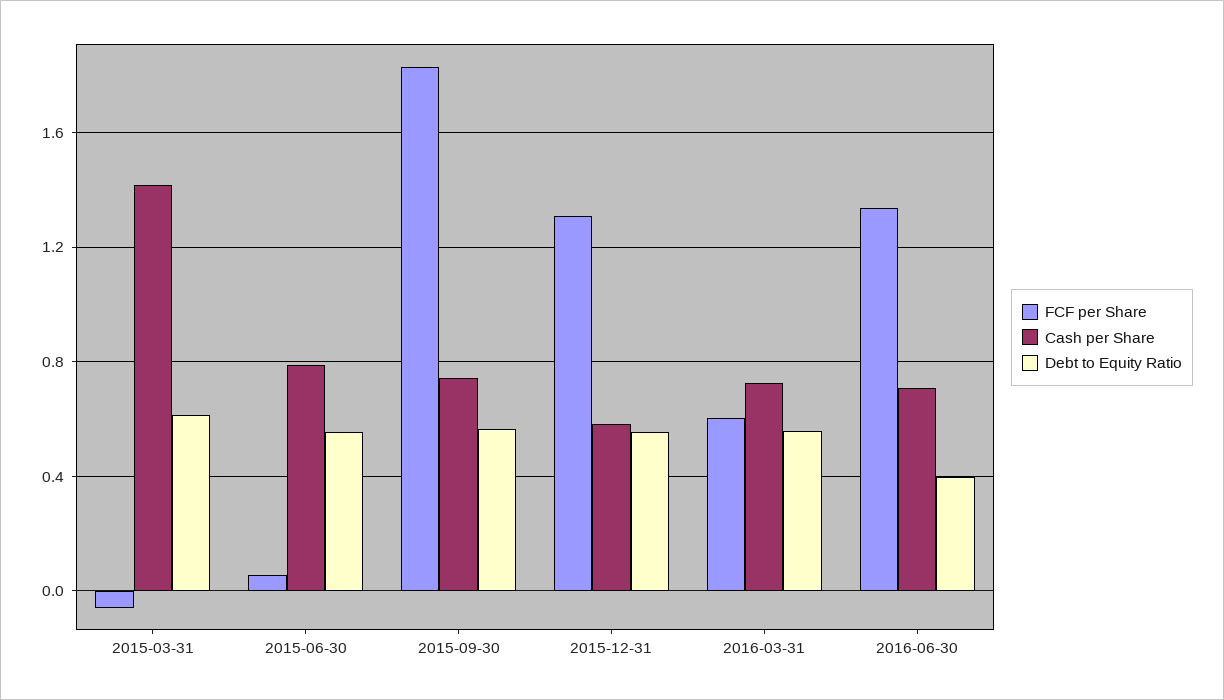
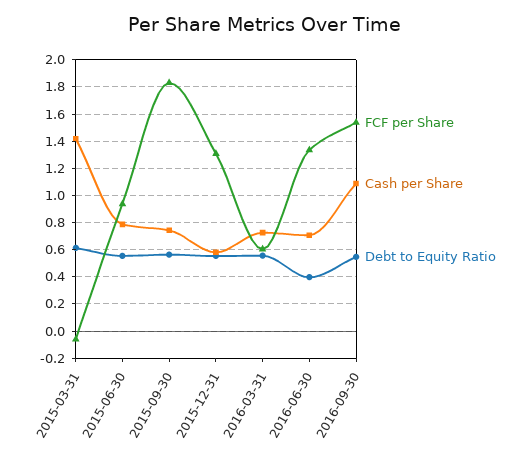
FCF per Share, 2015-06-30: 0.05 -> 0.95
FCF per Share, 2016-09-30: none -> 1.55
Cash per Share, 2016-09-30: none -> 1.1
Debt to Equity Ratio, 2016-09-30: none -> 0.55

